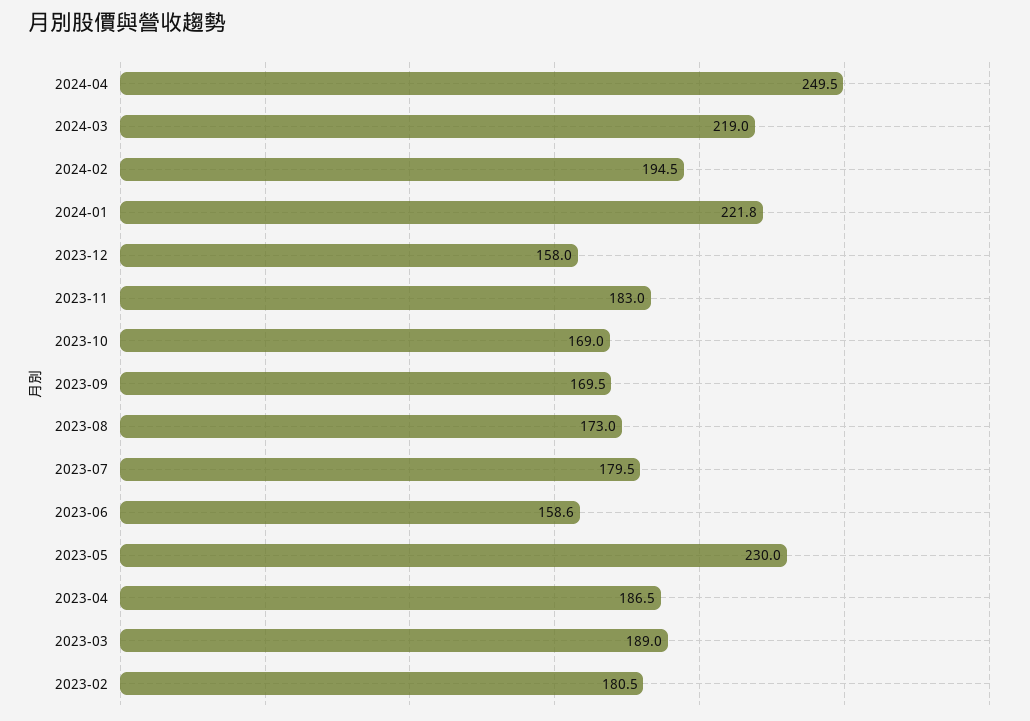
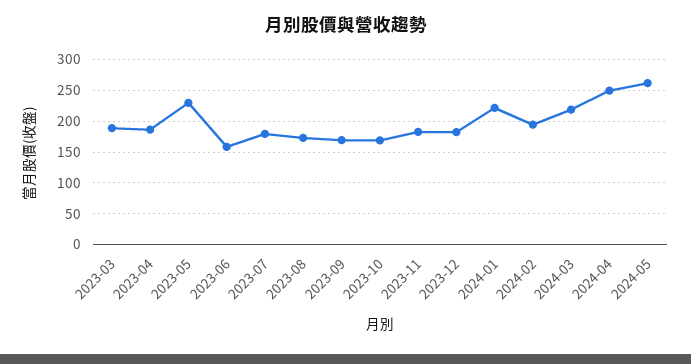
2023-12: 158 -> 180
2023-02: 180.5 -> none
2024-05: none -> 260

